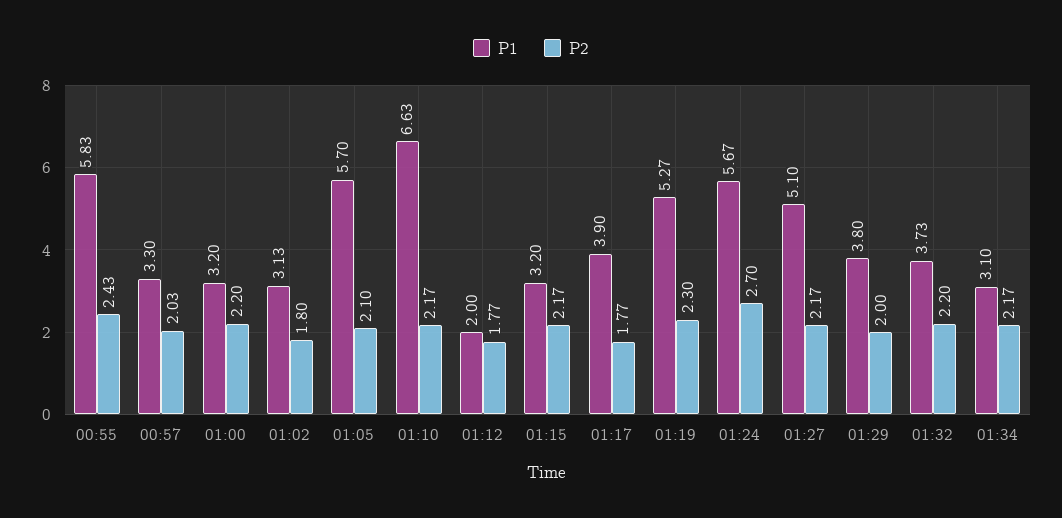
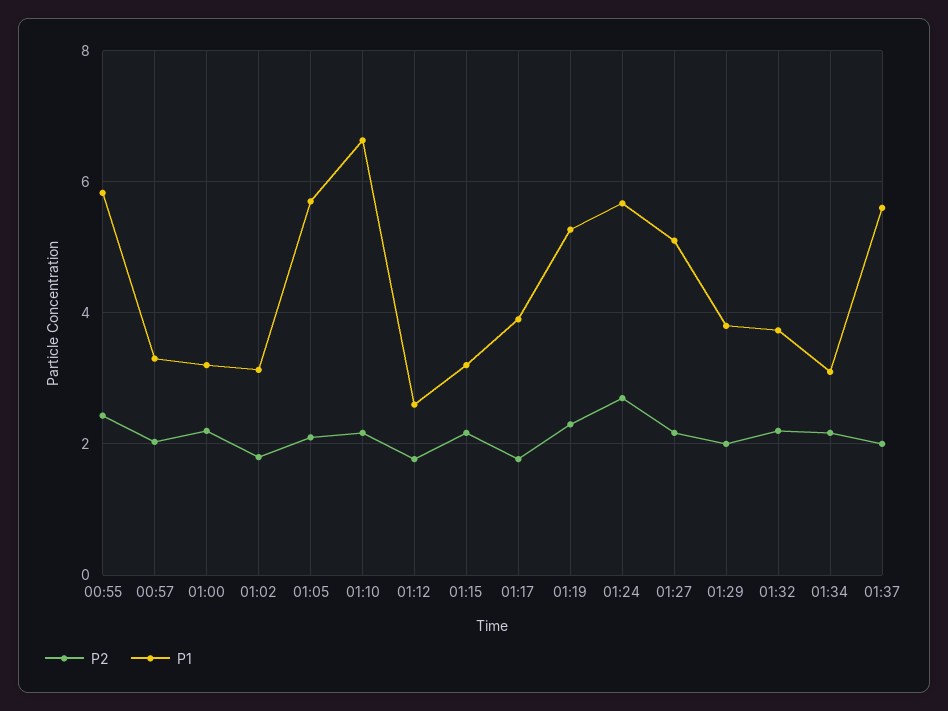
P1, 01:12: 2 -> 2.6
P2, 01:37: none -> 2
P1, 01:37: none -> 5.6

